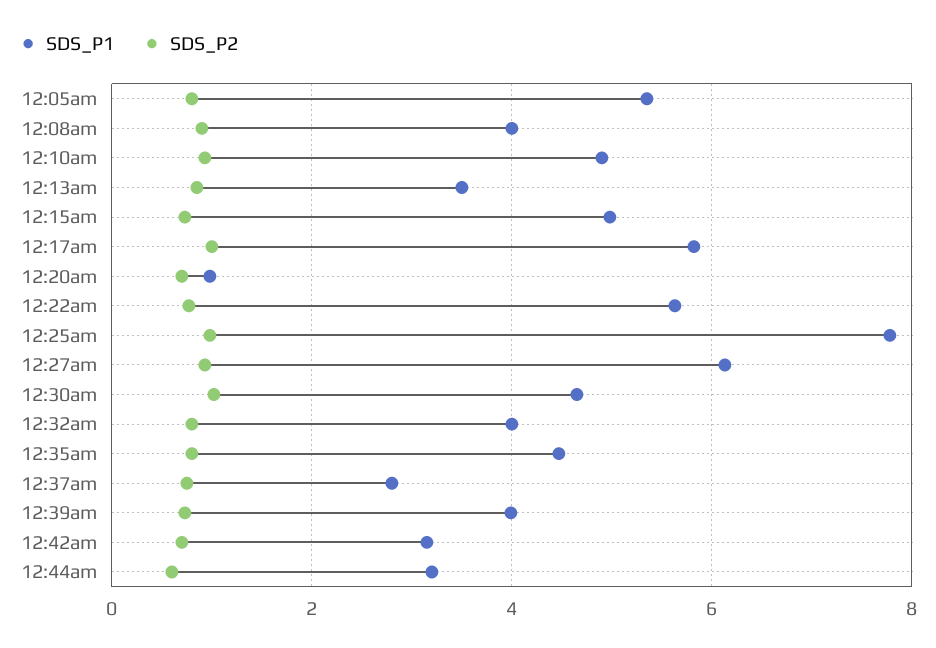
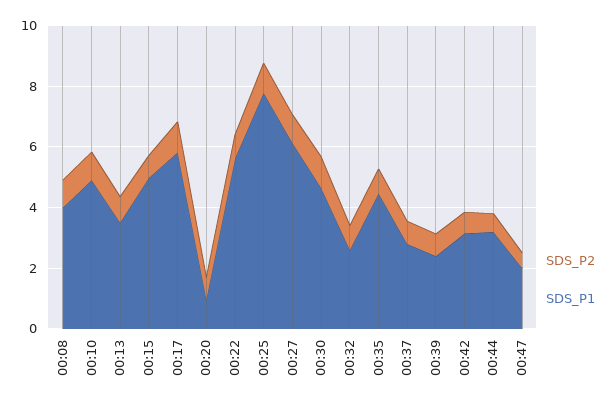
SDS_P1, 12:05am: 5.4 -> none
SDS_P2, 12:05am: 0.8 -> none
SDS_P1, 12:32am: 4 -> 2.5
SDS_P1, 12:39am: 4 -> 2.5
SDS_P2, 00:47: none -> 0.5
SDS_P1, 00:47: none -> 2

